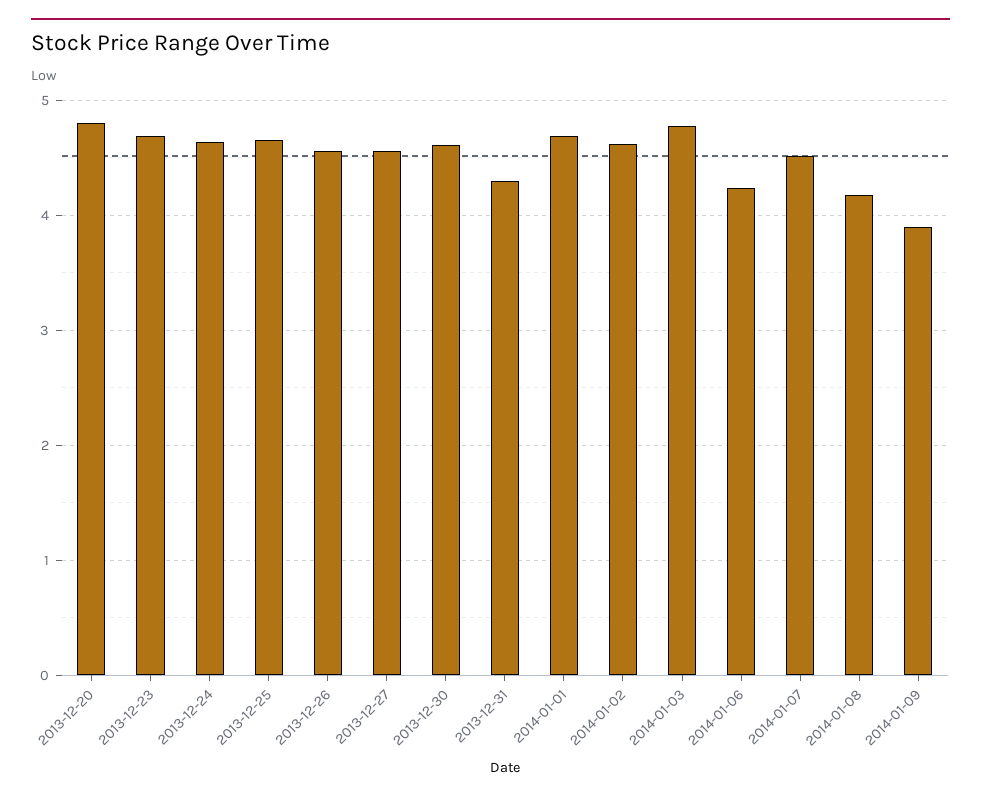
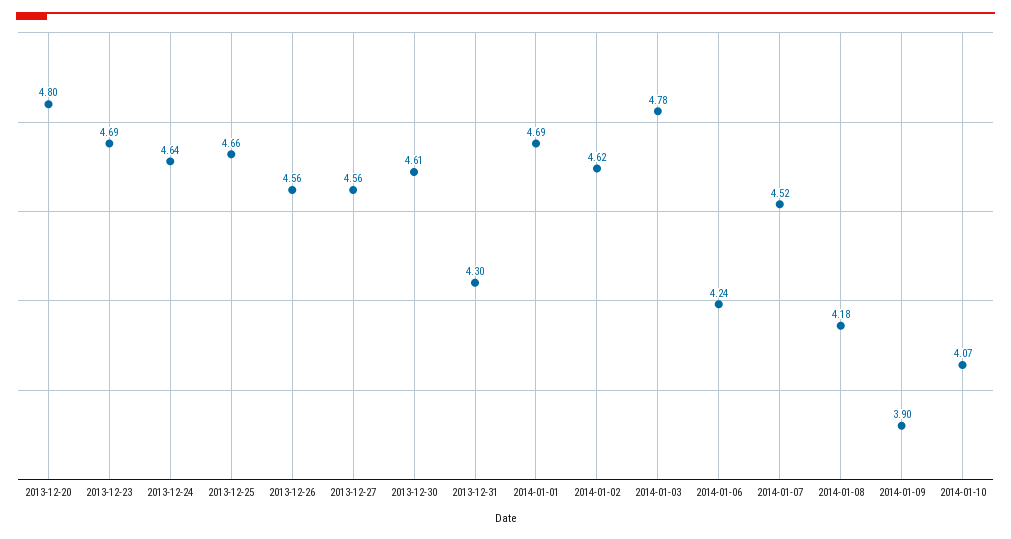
2014-01-10: none -> 4.07

